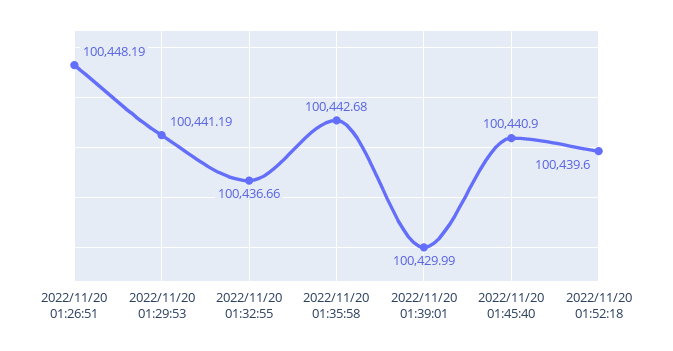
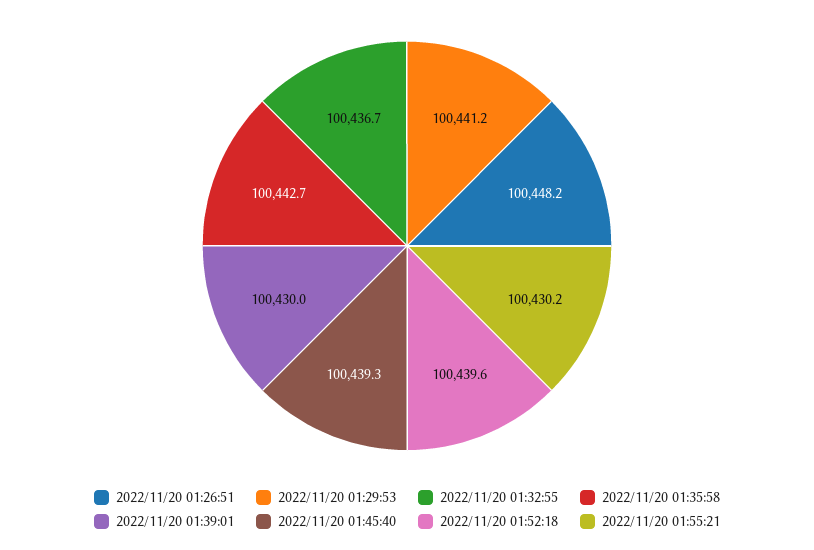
2022/11/20 01:45:40: 100440.9 -> 100439.3
2022/11/20 01:55:21: none -> 100430.2

